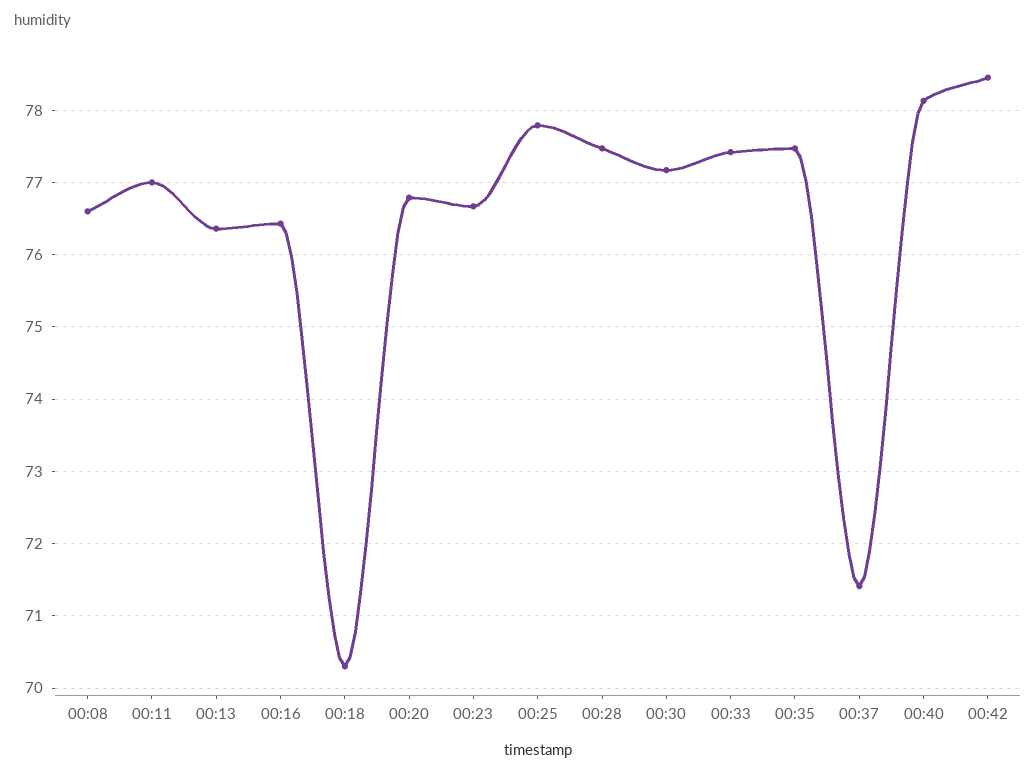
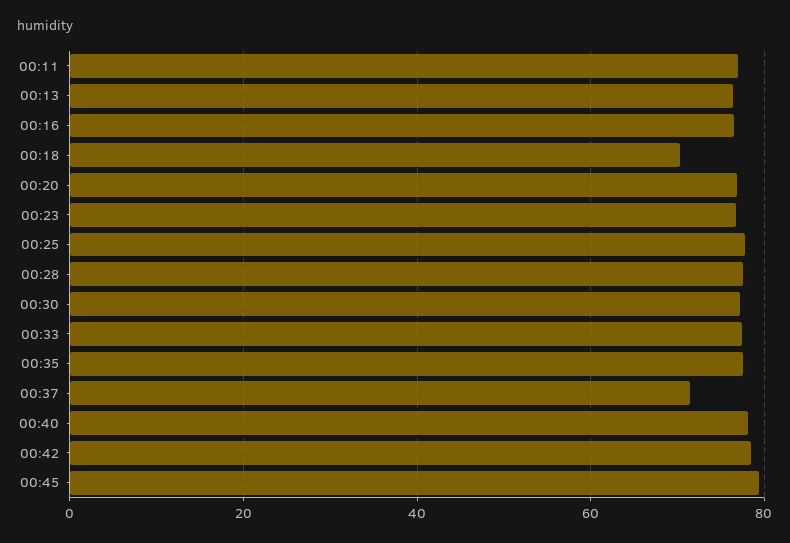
00:08: 76.6 -> none
00:45: none -> 80

